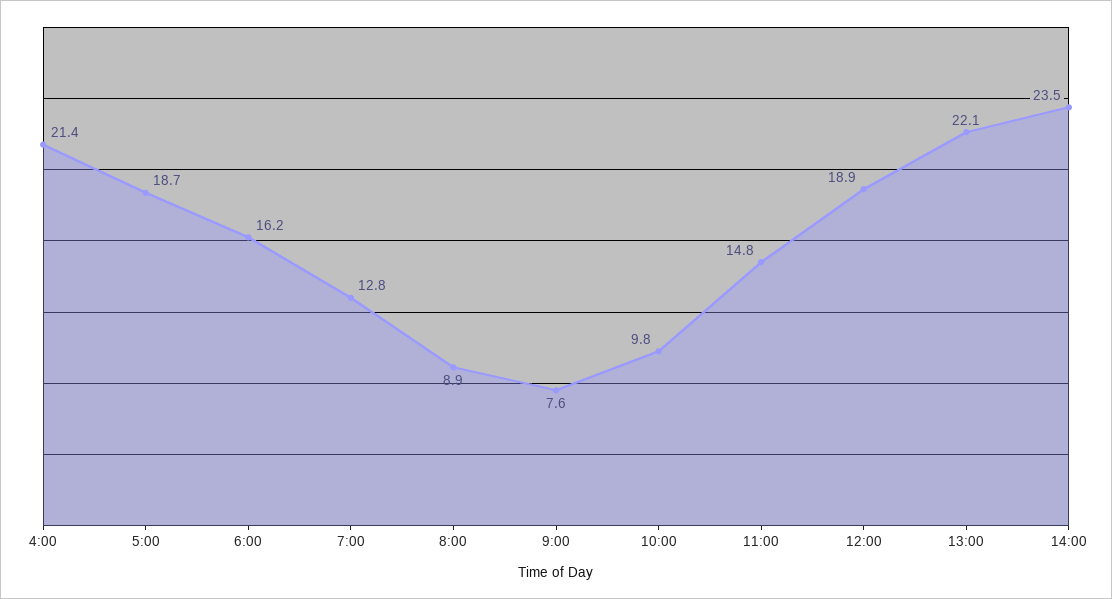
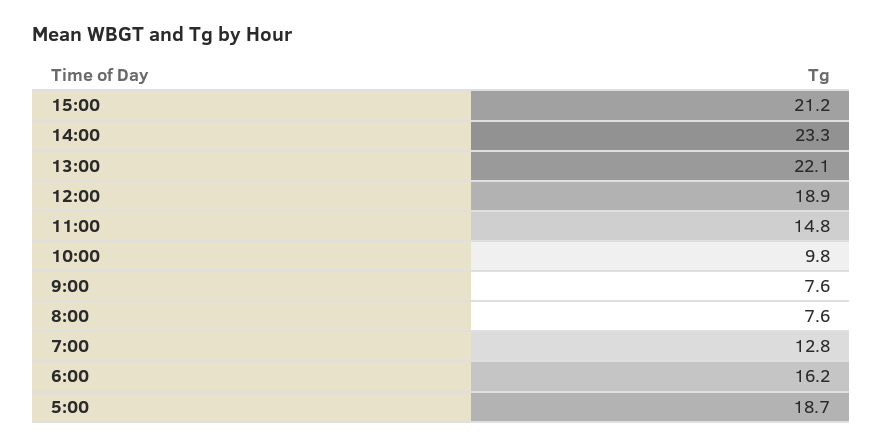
4:00: 21.4 -> none
8:00: 8.9 -> 7.6
14:00: 23.5 -> 23.3
15:00: none -> 21.2

